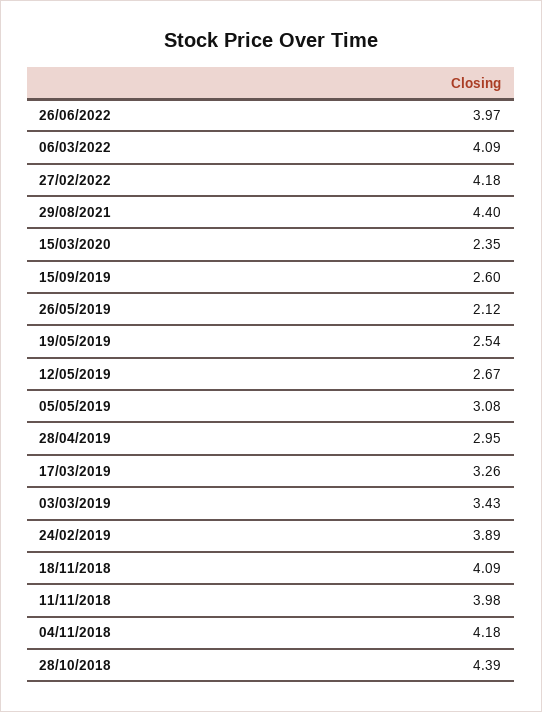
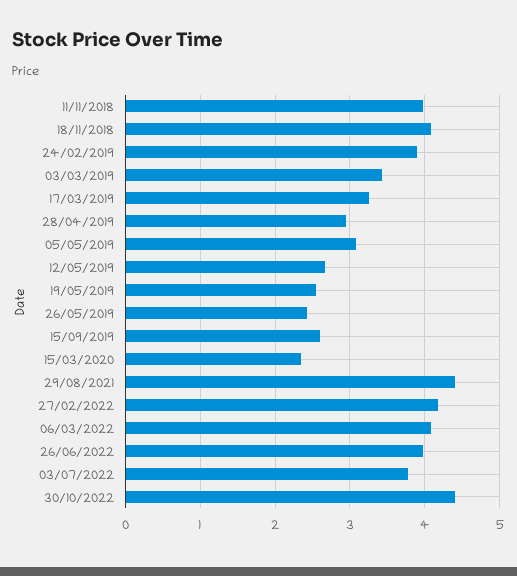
26/05/2019: 2.12 -> 2.4
04/11/2018: 4.18 -> none
28/10/2018: 4.39 -> none
03/07/2022: none -> 3.8
30/10/2022: none -> 4.4

